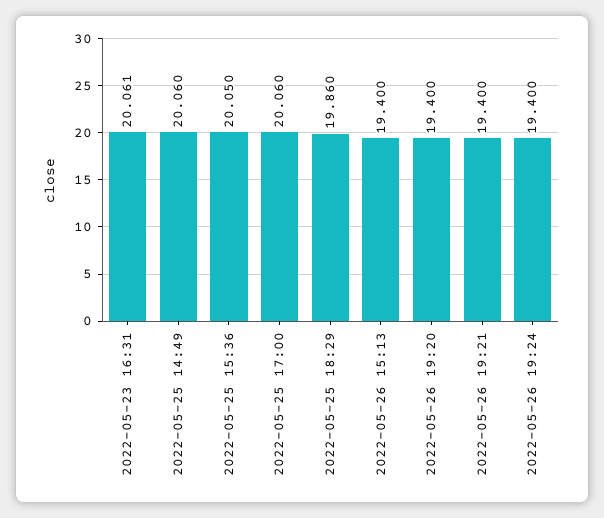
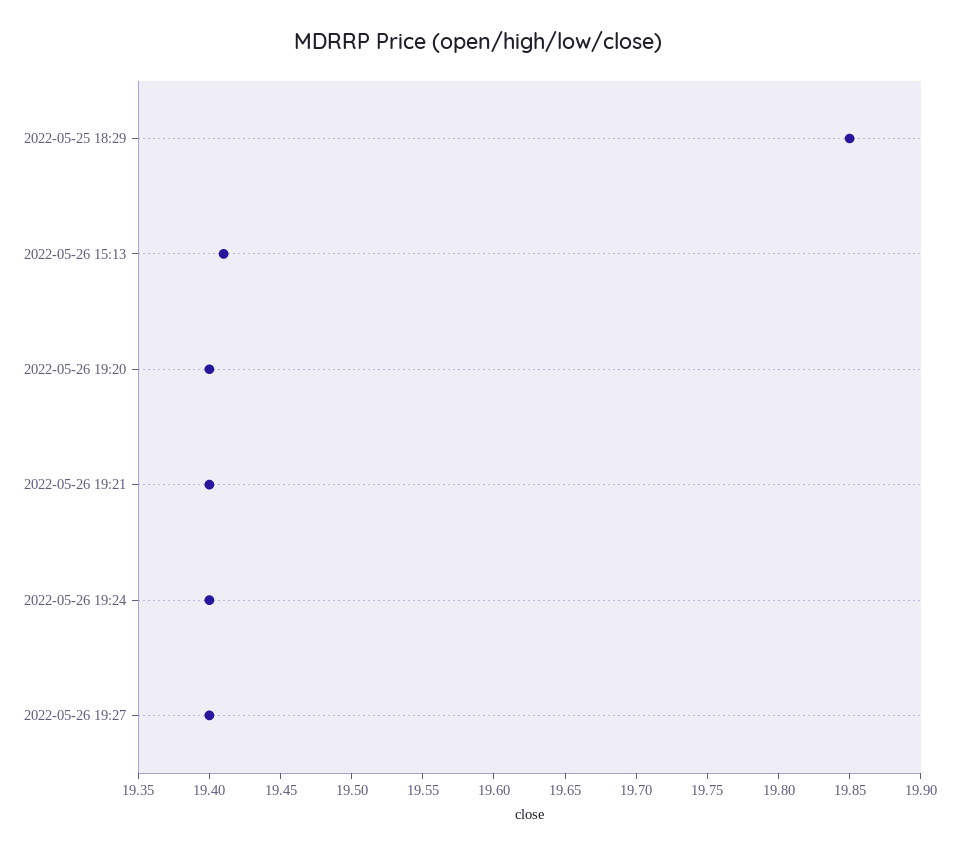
2022-05-23 16:31: 20.061 -> none
2022-05-25 14:49: 20.06 -> none
2022-05-25 15:36: 20.05 -> none
2022-05-25 17:00: 20.06 -> none
2022-05-25 18:29: 19.86 -> 19.85
2022-05-26 15:13: 19.4 -> 19.41
2022-05-26 19:27: none -> 19.4

